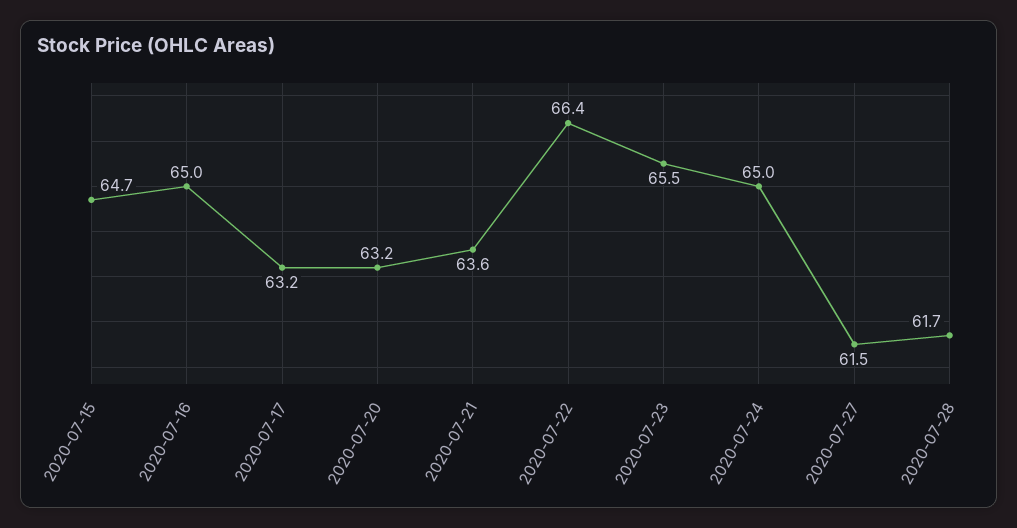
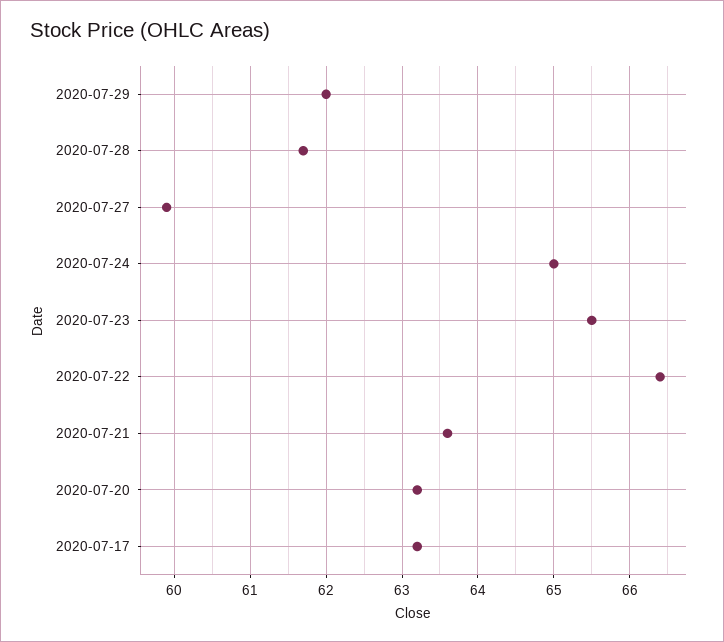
2020-07-15: 64.7 -> none
2020-07-16: 65 -> none
2020-07-27: 61.5 -> 59.9
2020-07-29: none -> 62

